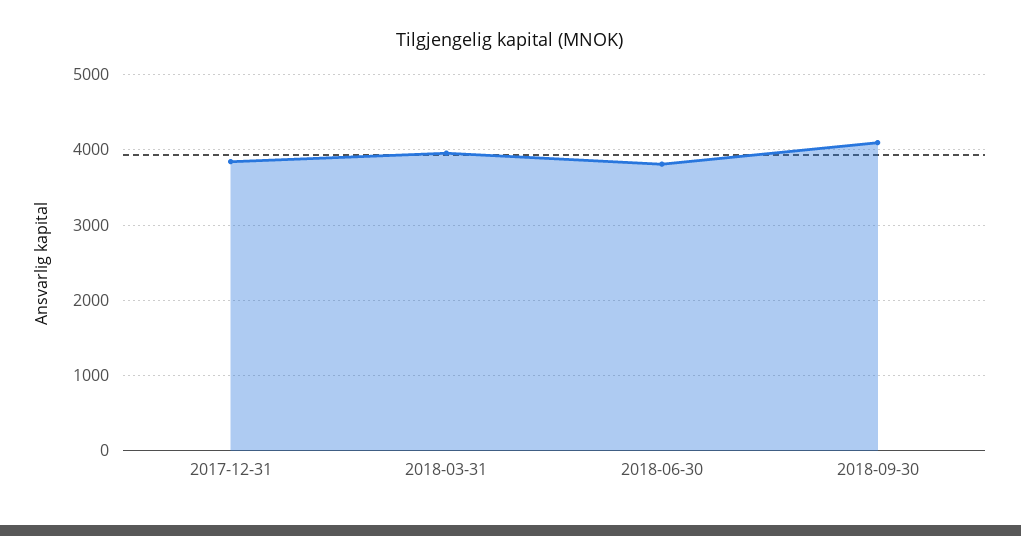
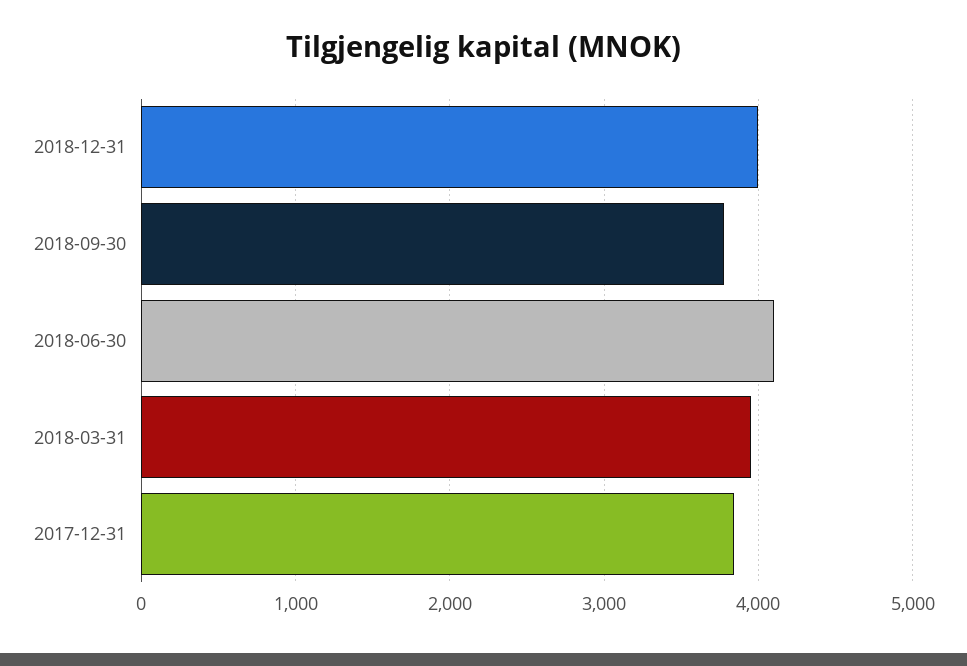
2018-06-30: 3800 -> 4100
2018-09-30: 4100 -> 3800
2018-12-31: none -> 4000

